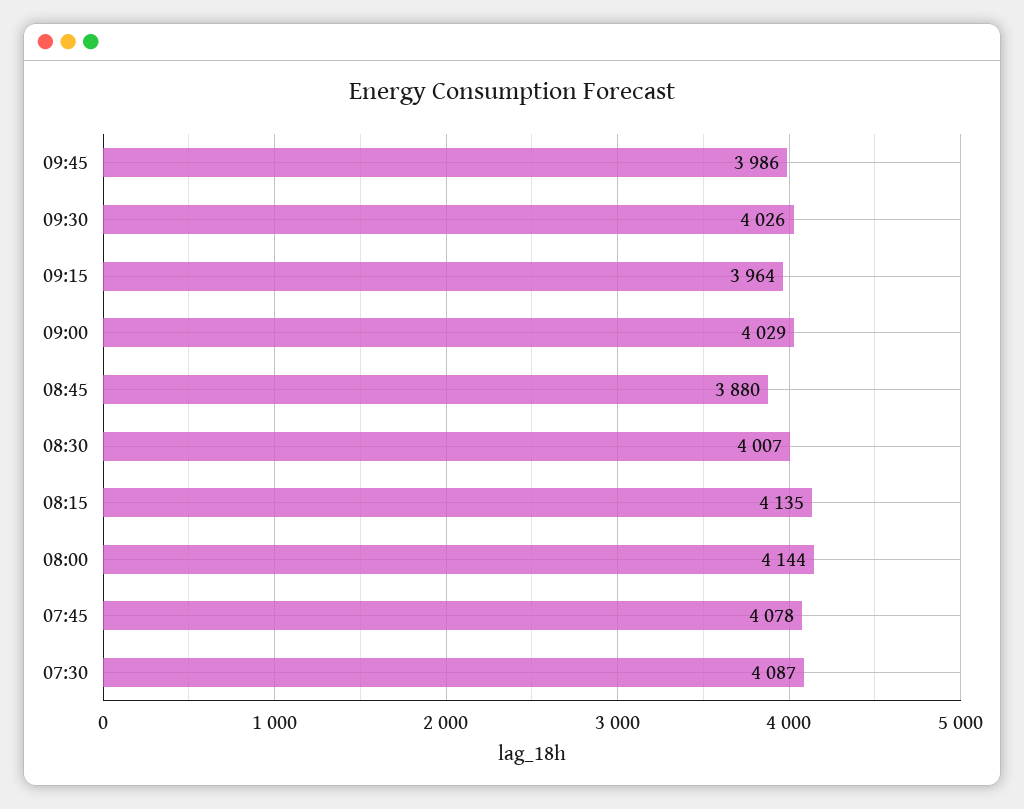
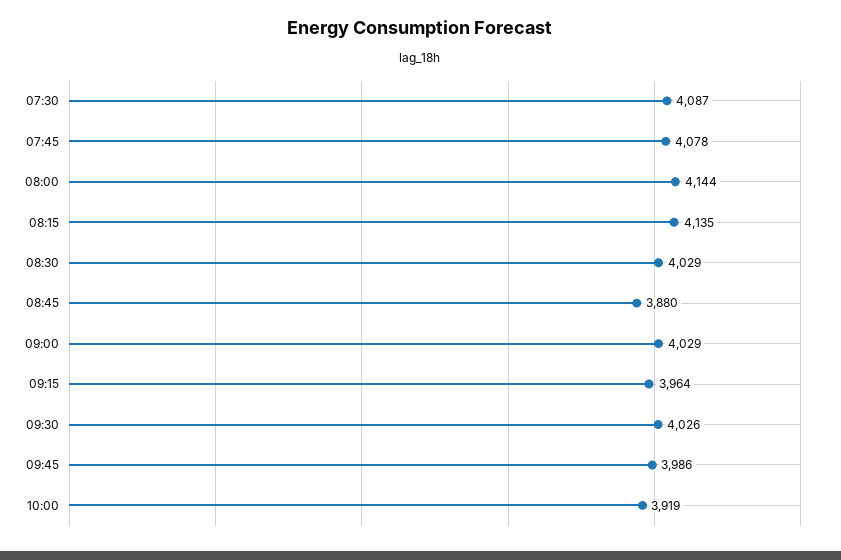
08:30: 4007 -> 4029
10:00: none -> 3919

